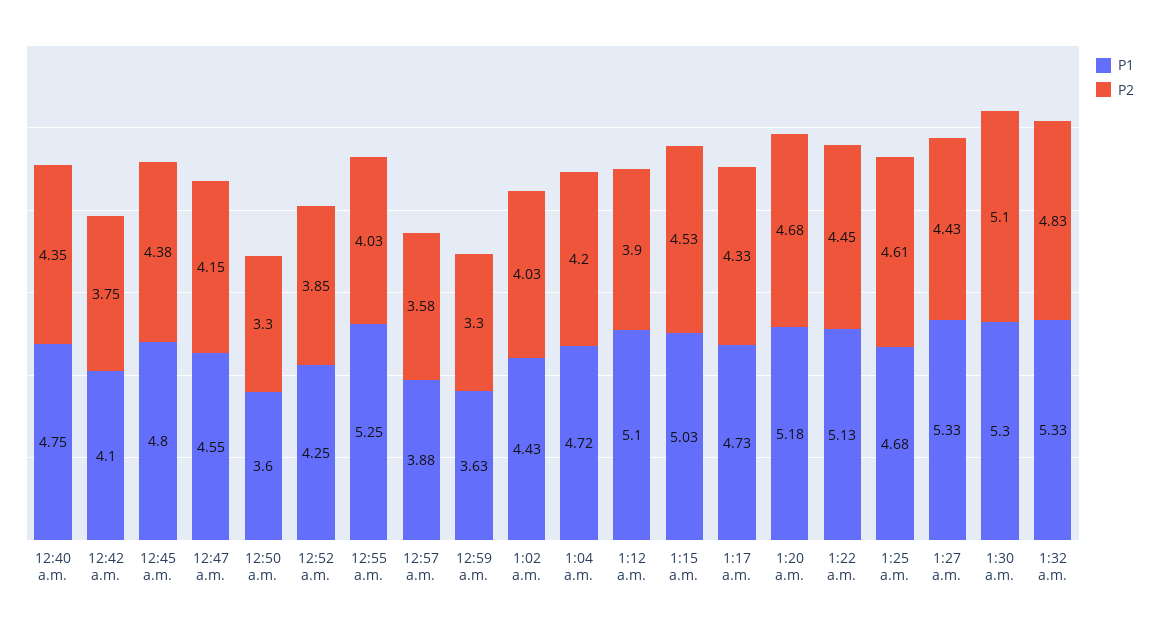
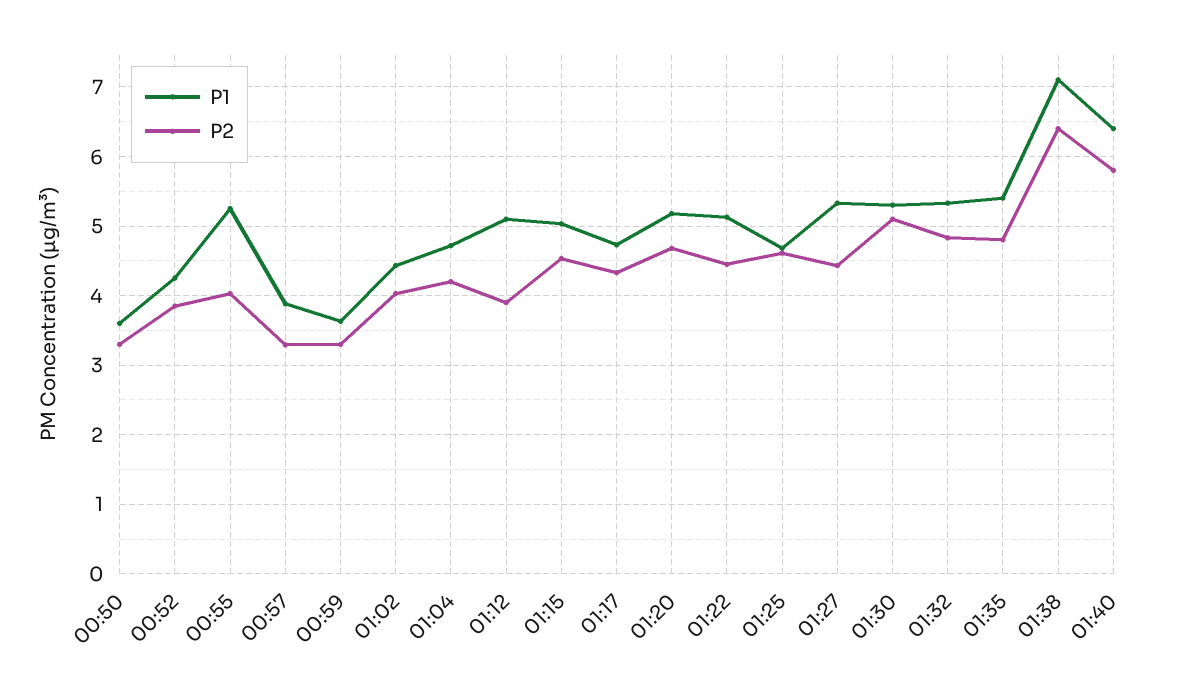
P1, 12:40 a.m.: 4.75 -> none
P2, 12:40 a.m.: 4.35 -> none
P1, 12:42 a.m.: 4.1 -> none
P2, 12:42 a.m.: 3.75 -> none
P1, 12:45 a.m.: 4.8 -> none
P2, 12:45 a.m.: 4.38 -> none
P1, 12:47 a.m.: 4.55 -> none
P2, 12:47 a.m.: 4.15 -> none
P2, 12:57 a.m.: 3.58 -> 3.3
P1, 01:35: none -> 5.4
P2, 01:35: none -> 4.8
P1, 01:38: none -> 7.1
P2, 01:38: none -> 6.4
P1, 01:40: none -> 6.4
P2, 01:40: none -> 5.8

